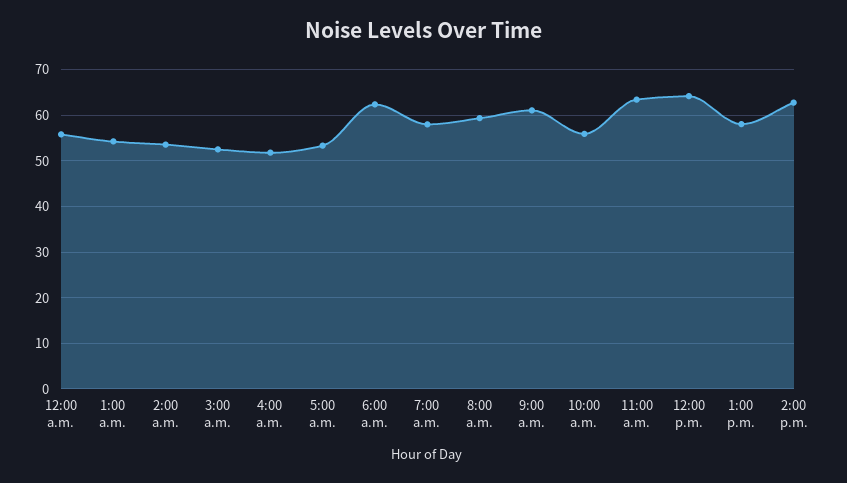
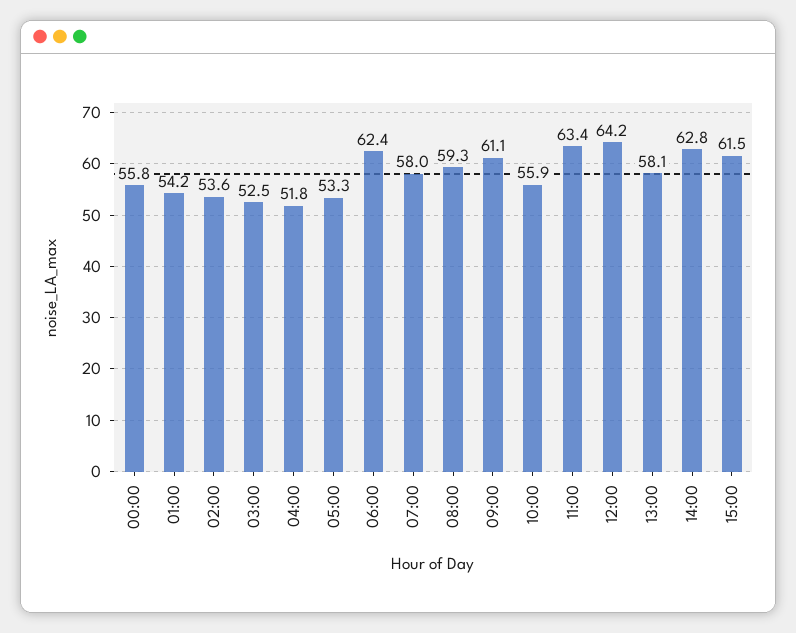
15:00: none -> 61.5

